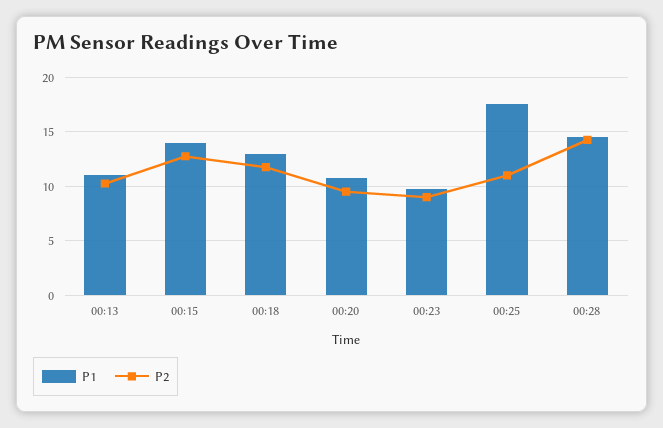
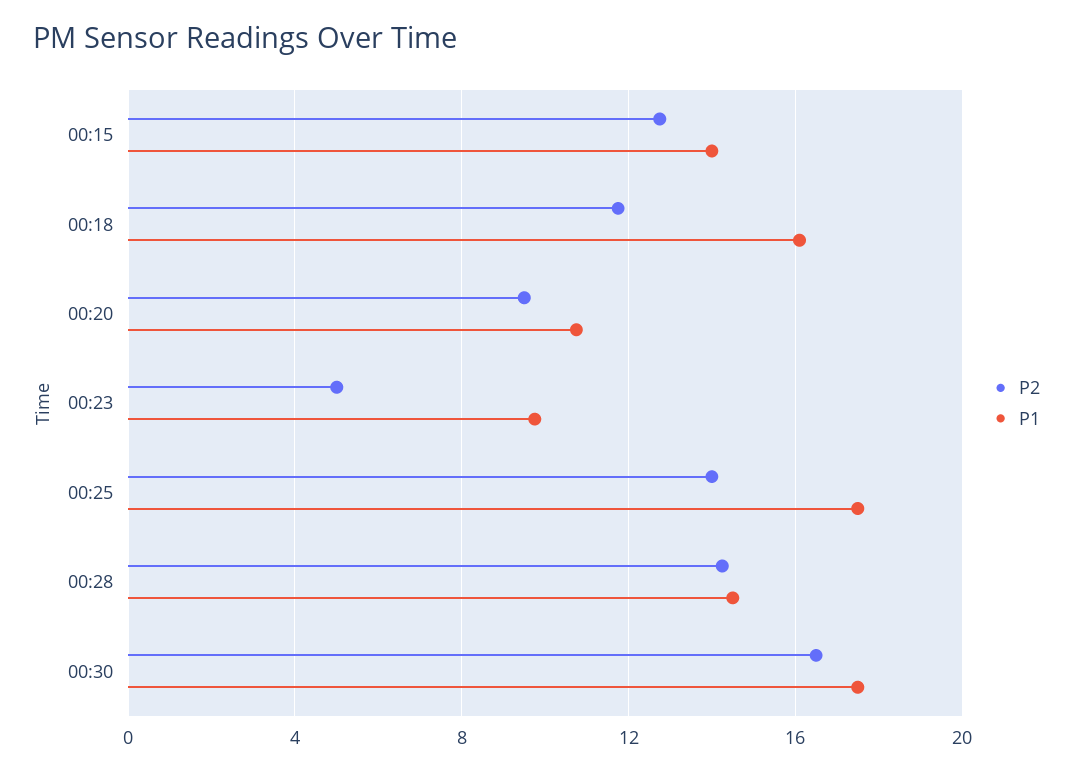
P1, 00:13: 11 -> none
P2, 00:13: 10 -> none
P1, 00:18: 13 -> 16
P2, 00:23: 9 -> 5
P2, 00:25: 11 -> 14
P2, 00:30: none -> 16.5
P1, 00:30: none -> 17.5

